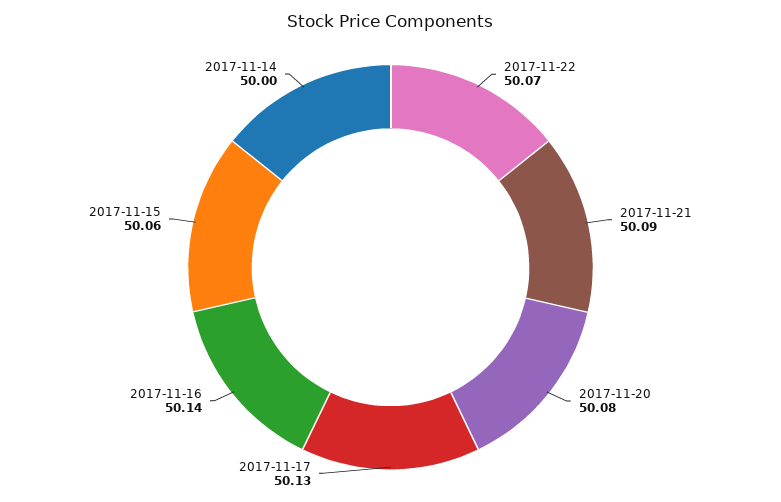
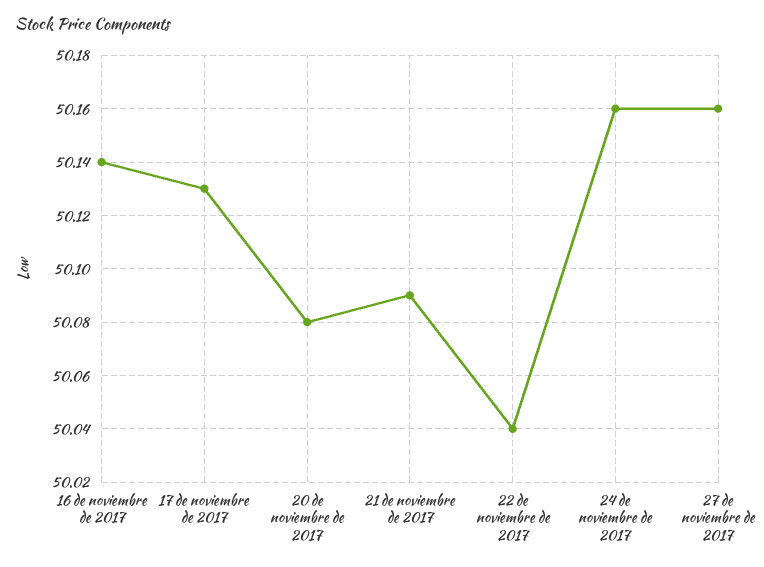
2017-11-22: 50.07 -> 50.04
2017-11-15: 50.06 -> none
2017-11-14: 50 -> none
24 de noviembre de 2017: none -> 50.16
27 de noviembre de 2017: none -> 50.16

